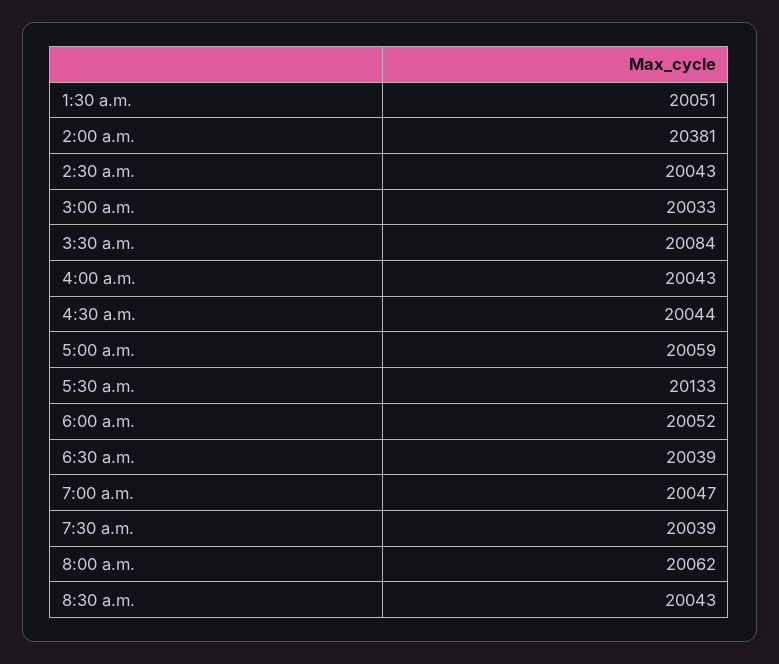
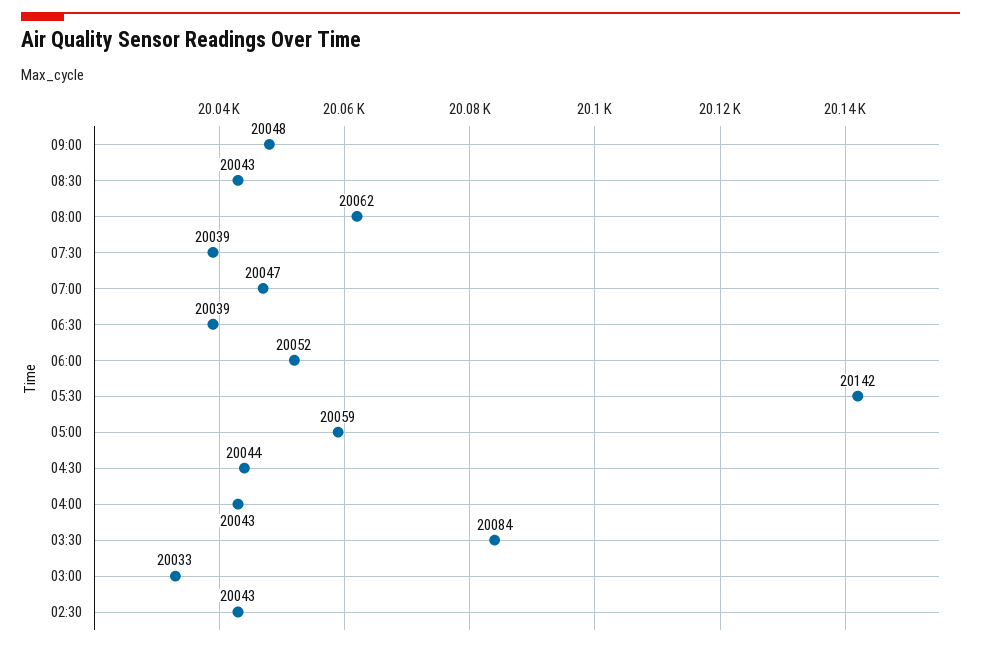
1:30 a.m.: 20051 -> none
2:00 a.m.: 20381 -> none
5:30 a.m.: 20133 -> 20142
09:00: none -> 20048

